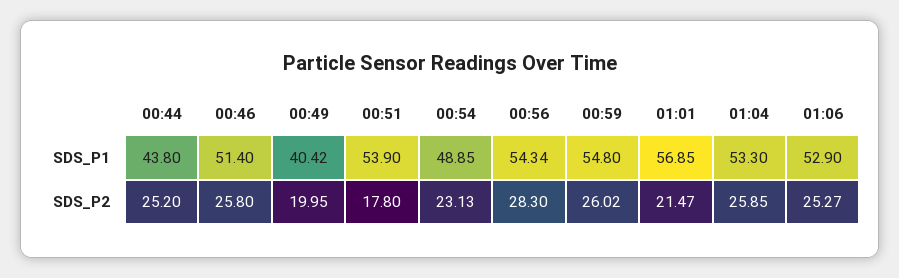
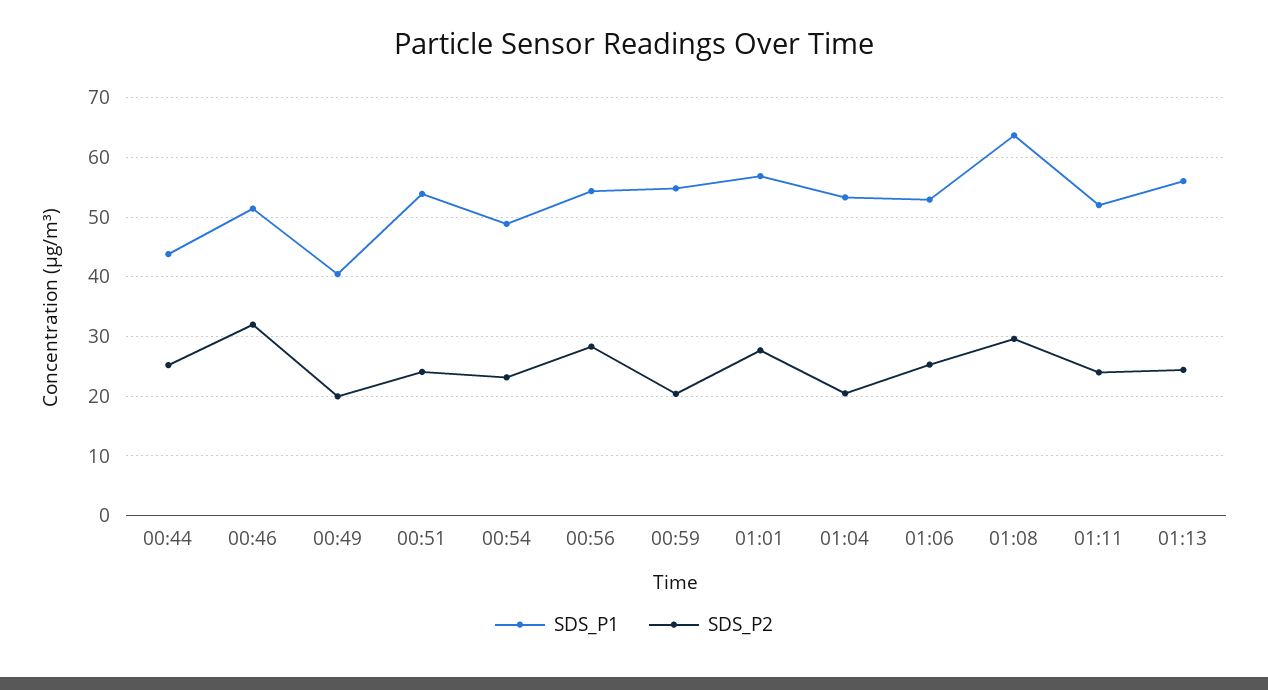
SDS_P2, 00:46: 25.8 -> 32
SDS_P2, 00:51: 17.8 -> 24
SDS_P2, 00:59: 26.02 -> 20
SDS_P2, 01:01: 21.47 -> 28
SDS_P2, 01:04: 25.85 -> 20
SDS_P1, 01:08: none -> 64
SDS_P2, 01:08: none -> 30
SDS_P1, 01:11: none -> 52
SDS_P2, 01:11: none -> 24
SDS_P1, 01:13: none -> 56
SDS_P2, 01:13: none -> 24

